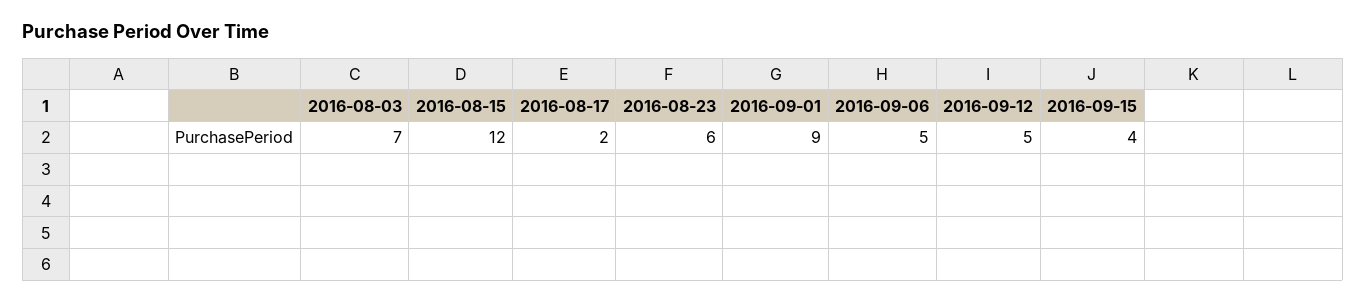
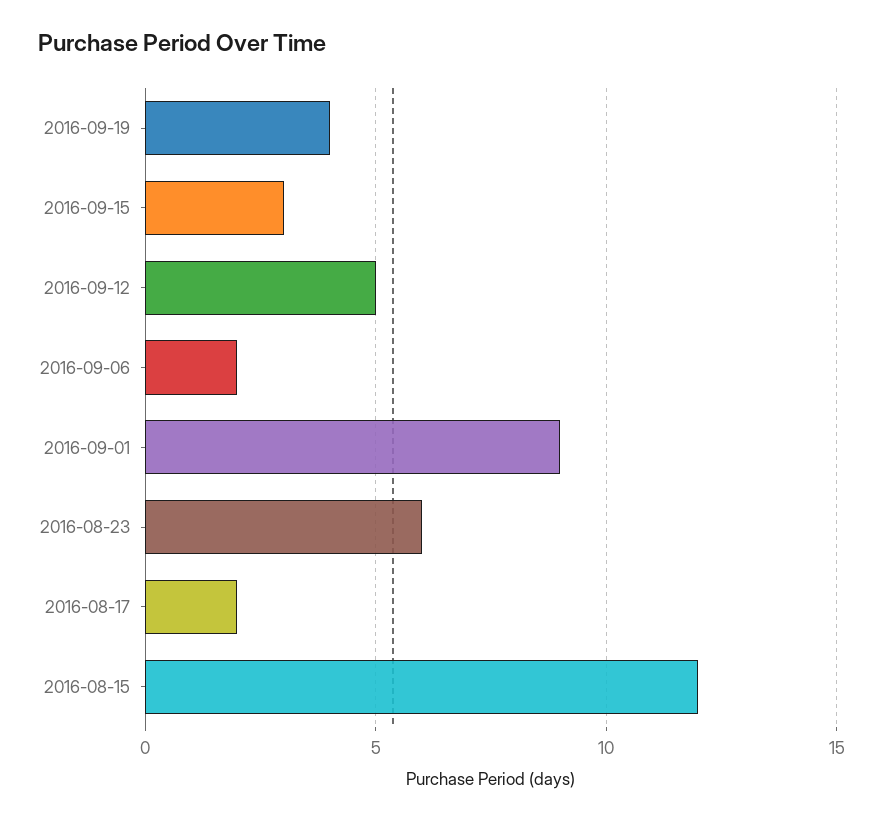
2016-08-03: 7 -> none
2016-09-06: 5 -> 2
2016-09-15: 4 -> 3
2016-09-19: none -> 4

